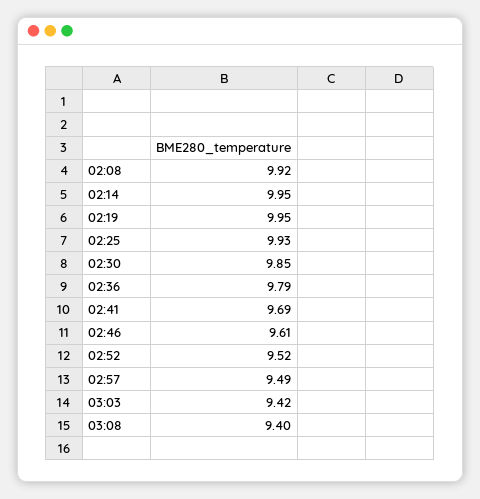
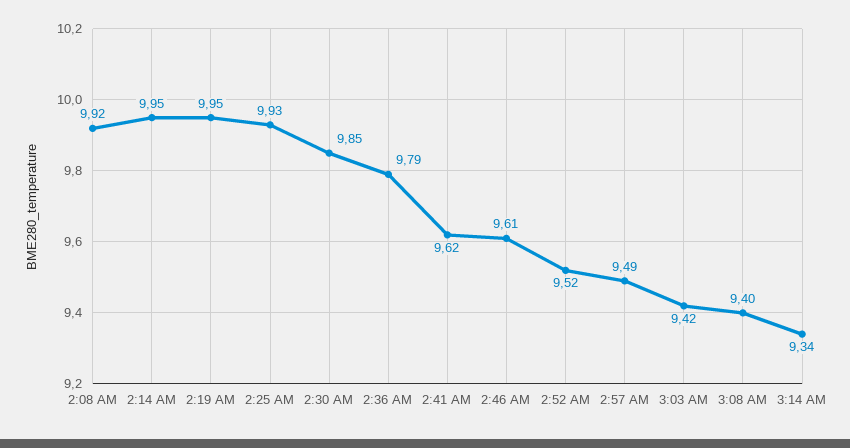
02:41: 9.69 -> 9.62
3:14 AM: none -> 9.34

